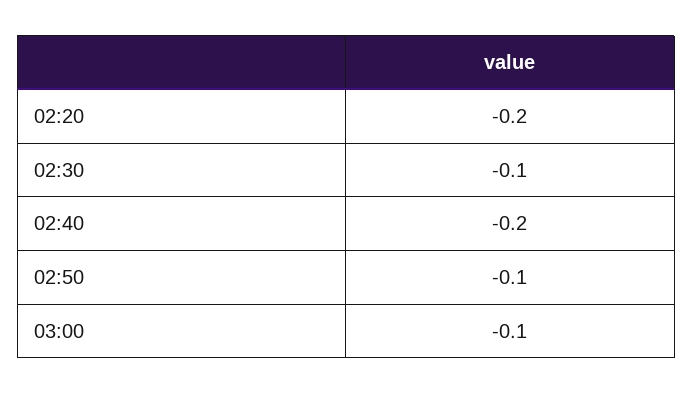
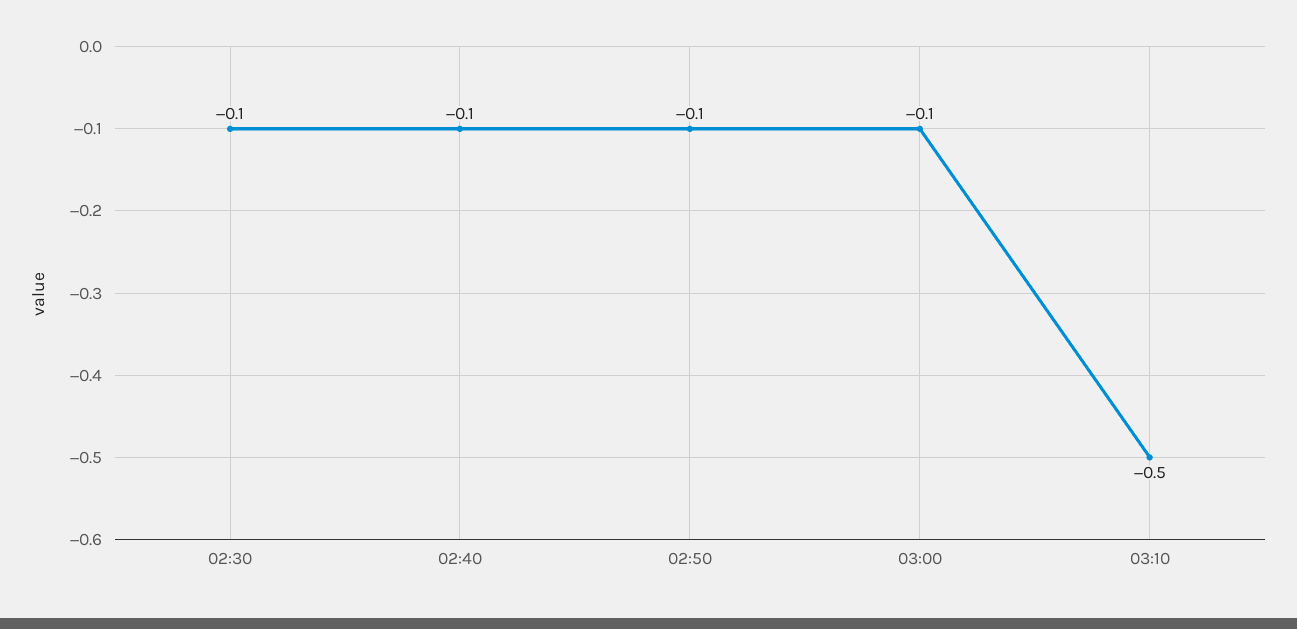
02:20: -0.2 -> none
02:40: -0.2 -> -0.1
03:10: none -> -0.5

